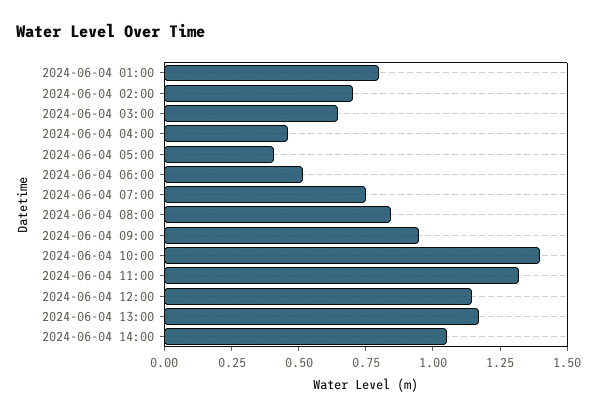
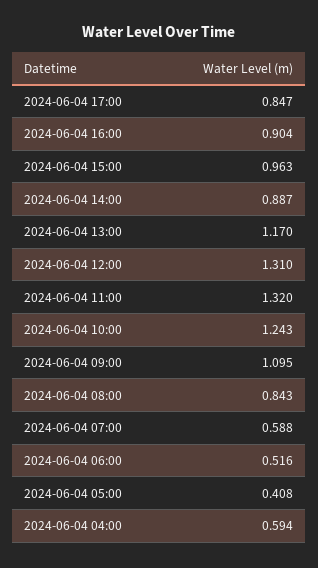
2024-06-04 01:00: 0.8 -> none
2024-06-04 02:00: 0.7 -> none
2024-06-04 03:00: 0.65 -> none
2024-06-04 04:00: 0.45 -> 0.594
2024-06-04 07:00: 0.75 -> 0.588
2024-06-04 09:00: 0.95 -> 1.095
2024-06-04 10:00: 1.4 -> 1.243
2024-06-04 12:00: 1.15 -> 1.31
2024-06-04 14:00: 1.05 -> 0.887
2024-06-04 17:00: none -> 0.847
2024-06-04 16:00: none -> 0.904
2024-06-04 15:00: none -> 0.963

